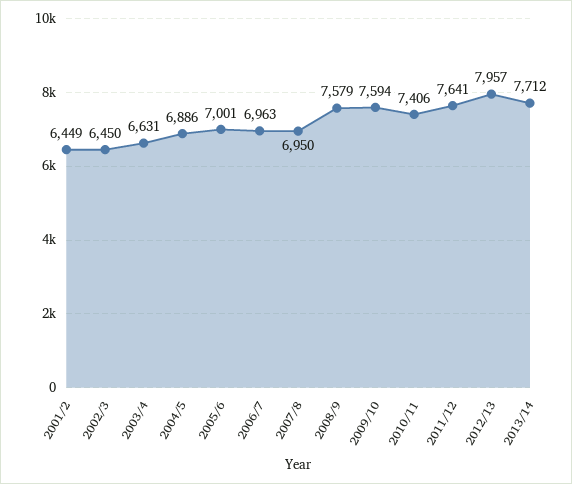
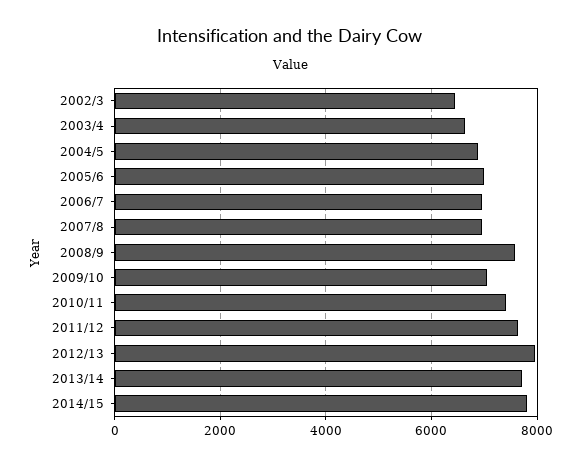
2001/2: 6449 -> none
2009/10: 7594 -> 7000
2014/15: none -> 7800

